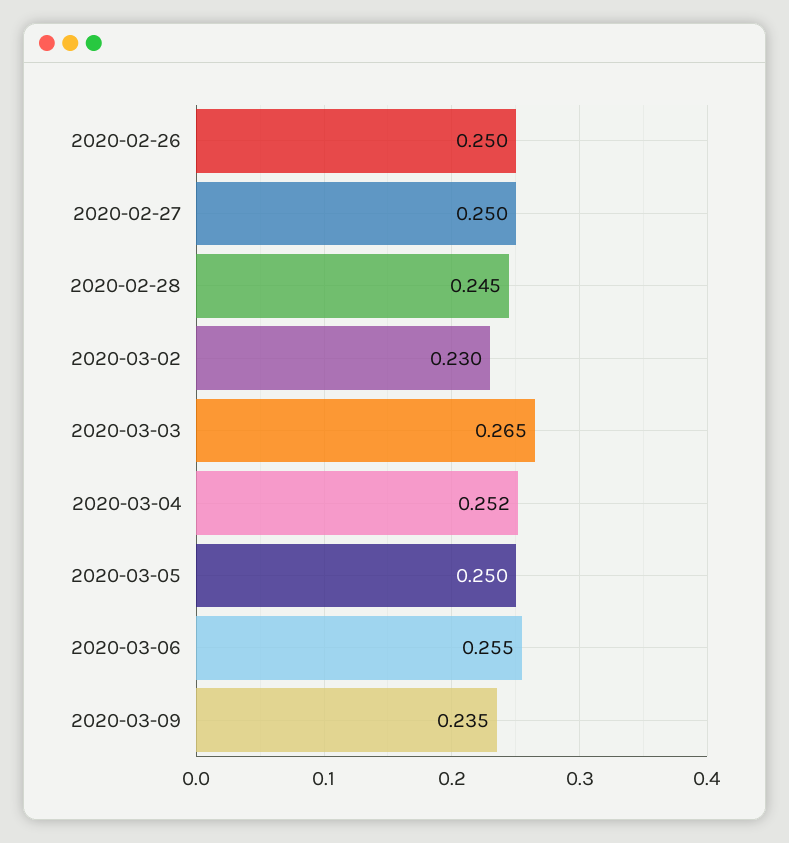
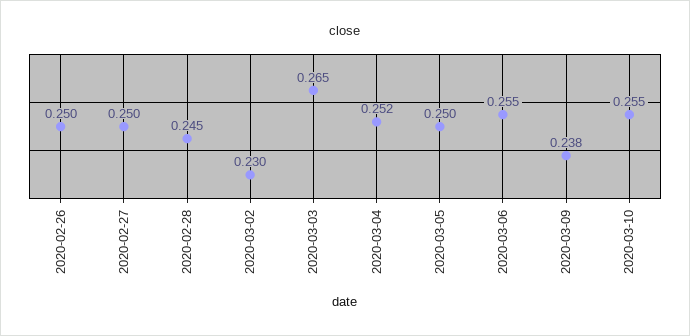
2020-03-09: 0.235 -> 0.238
2020-03-10: none -> 0.255

